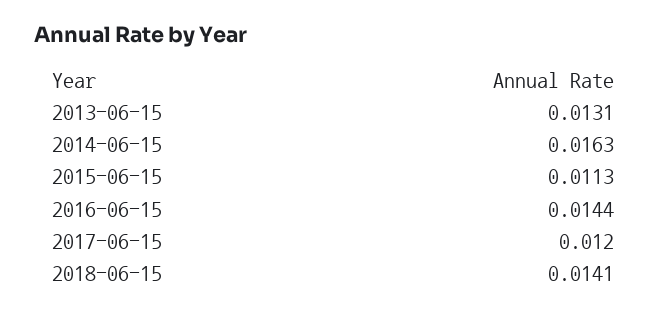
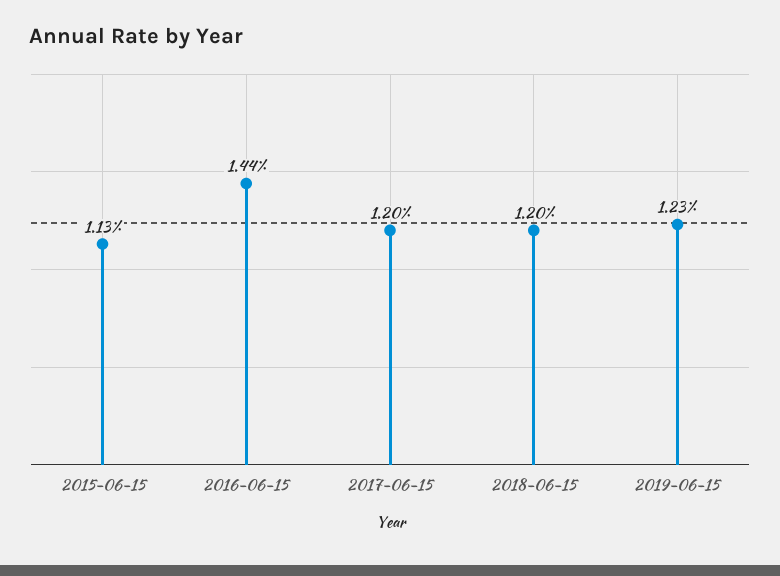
2013-06-15: 0.0131 -> none
2014-06-15: 0.0163 -> none
2018-06-15: 0.0141 -> 0.012
2019-06-15: none -> 0.0123

